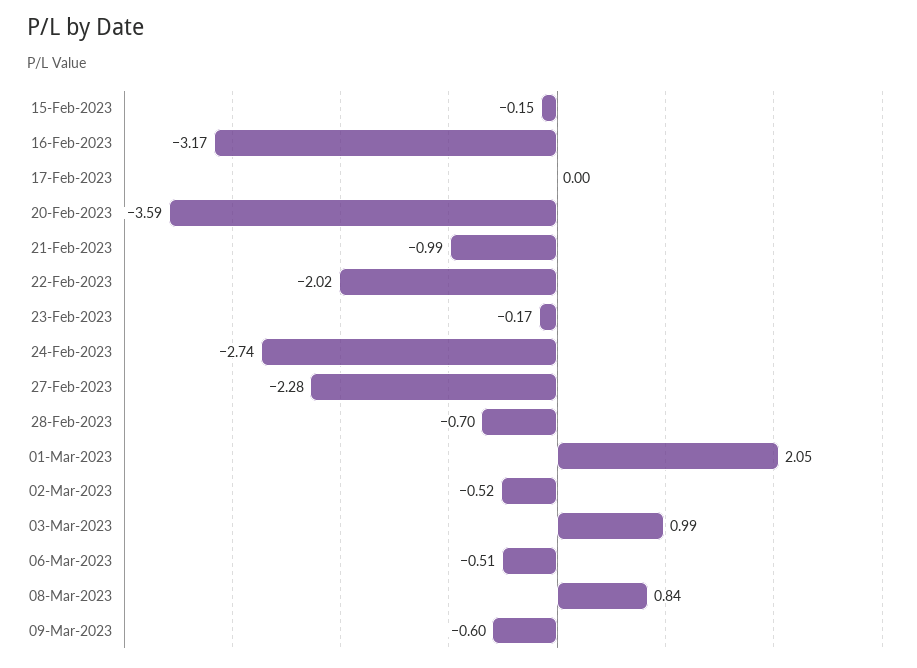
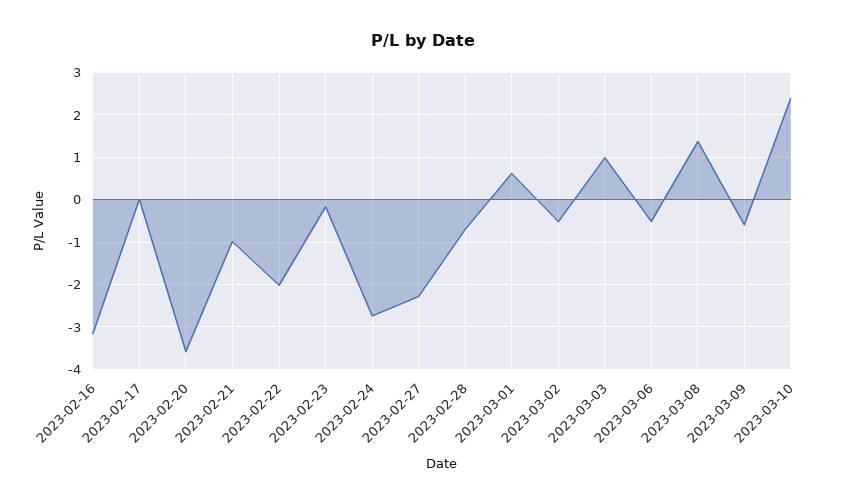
15-Feb-2023: -0.15 -> none
01-Mar-2023: 2.05 -> 0.6
08-Mar-2023: 0.84 -> 1.4
2023-03-10: none -> 2.4

